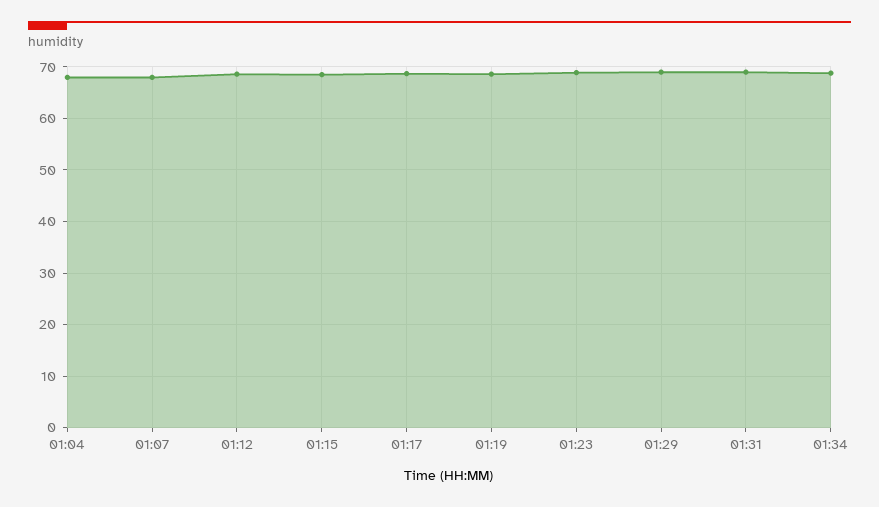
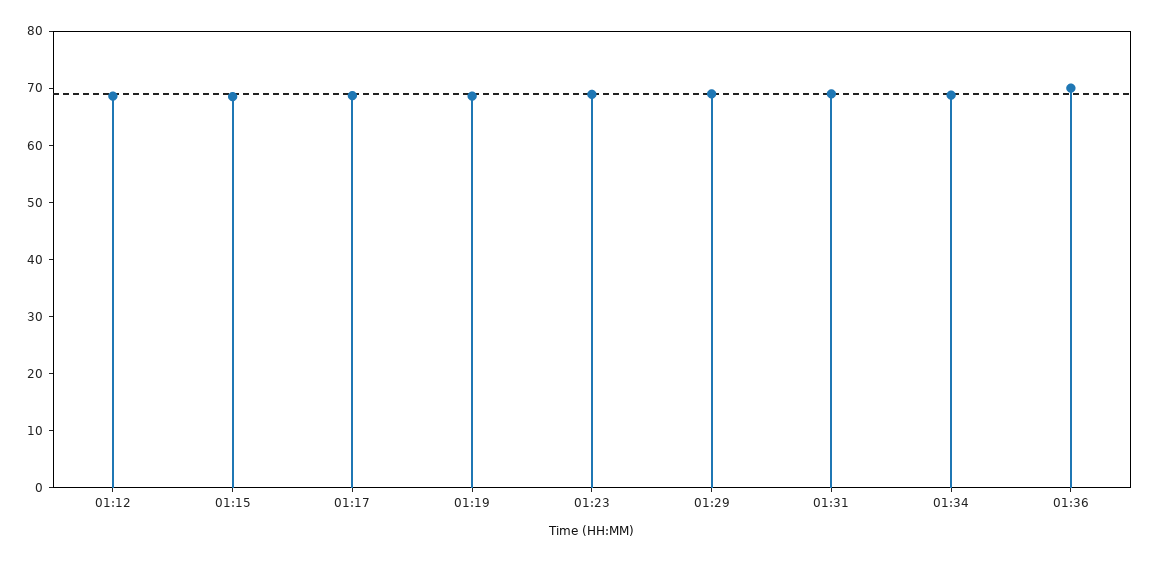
01:04: 68 -> none
01:07: 68 -> none
01:36: none -> 70

